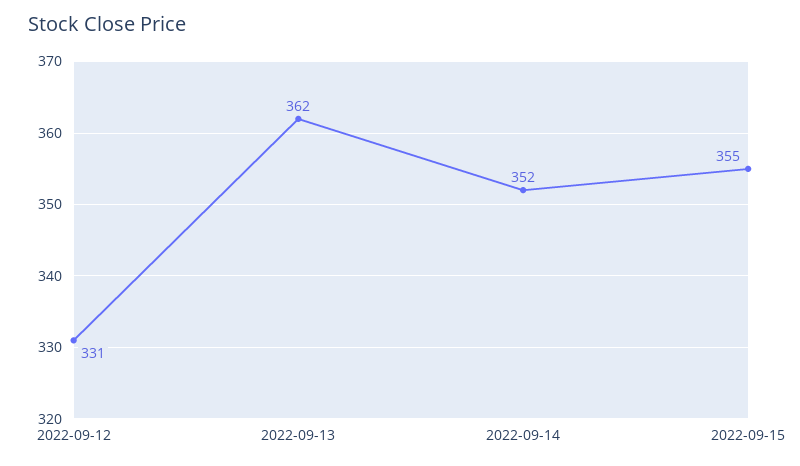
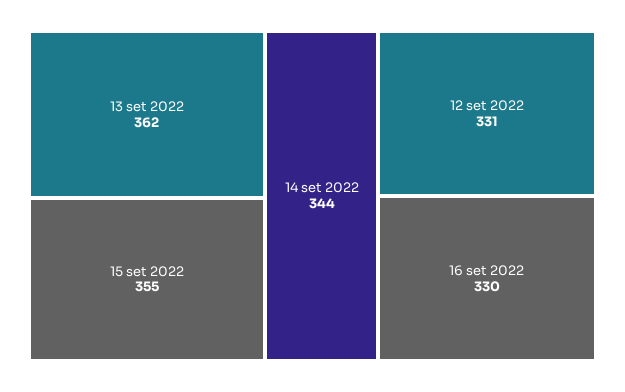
2022-09-14: 352 -> 344
16 set 2022: none -> 330

